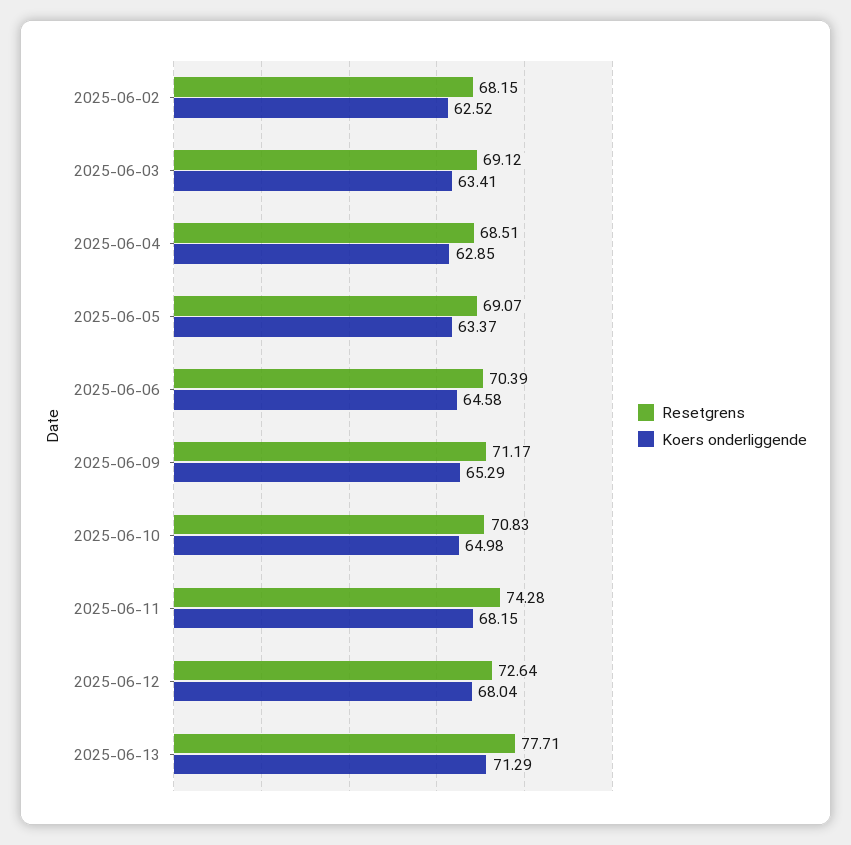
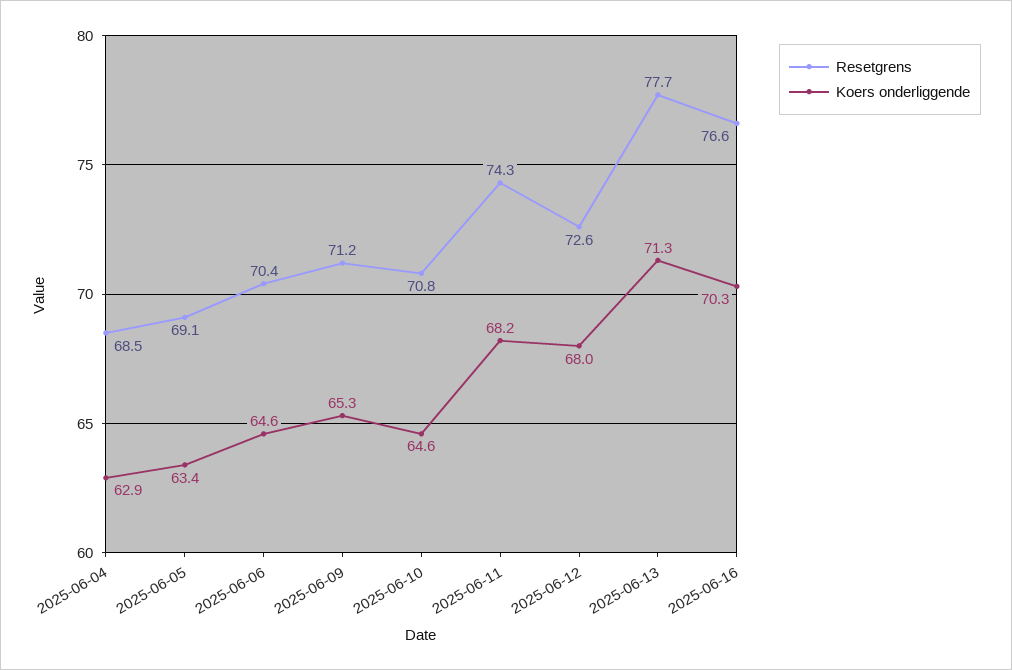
Resetgrens, 2025-06-02: 68.15 -> none
Koers onderliggende, 2025-06-02: 62.52 -> none
Resetgrens, 2025-06-03: 69.12 -> none
Koers onderliggende, 2025-06-03: 63.41 -> none
Koers onderliggende, 2025-06-10: 64.98 -> 64.6
Resetgrens, 2025-06-16: none -> 76.6
Koers onderliggende, 2025-06-16: none -> 70.3

